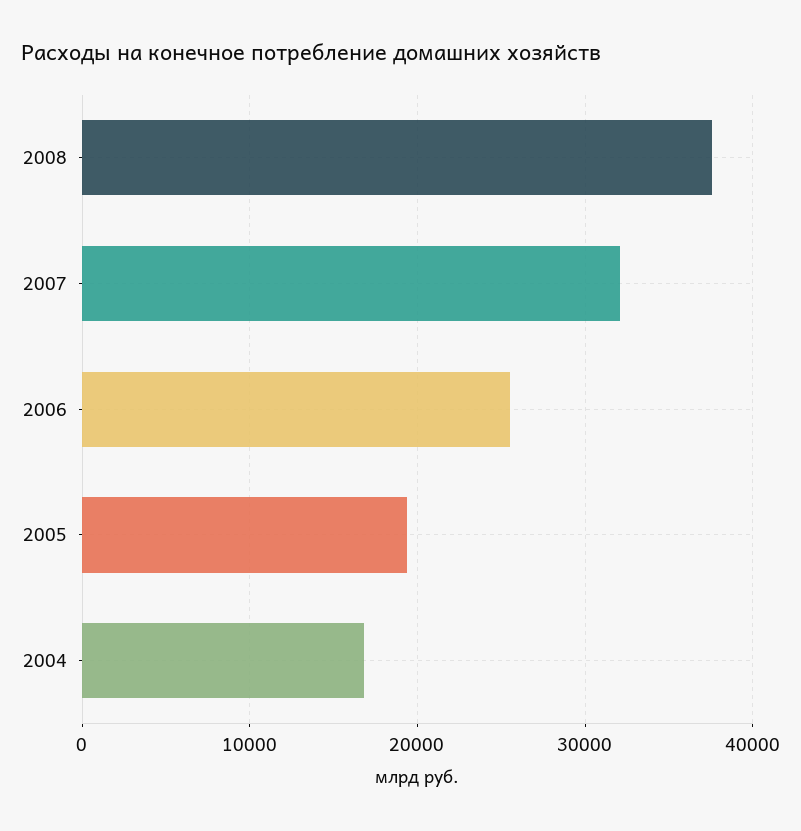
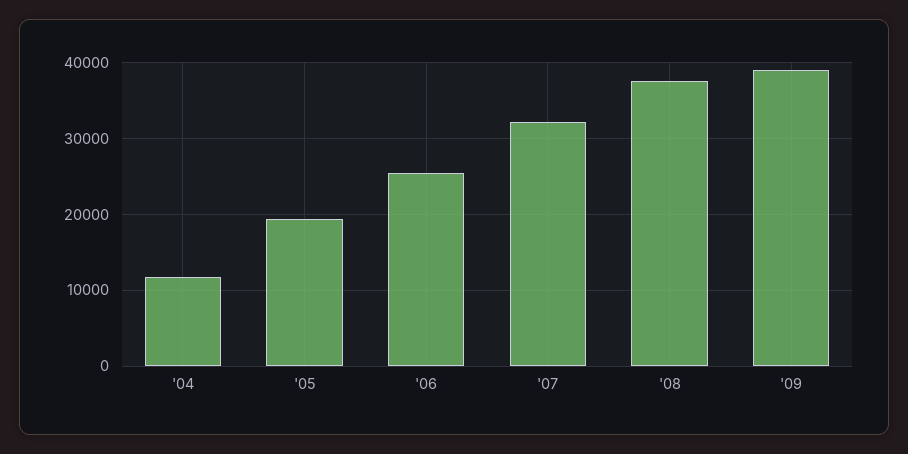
2004: 17000 -> 12000
'09: none -> 39000

